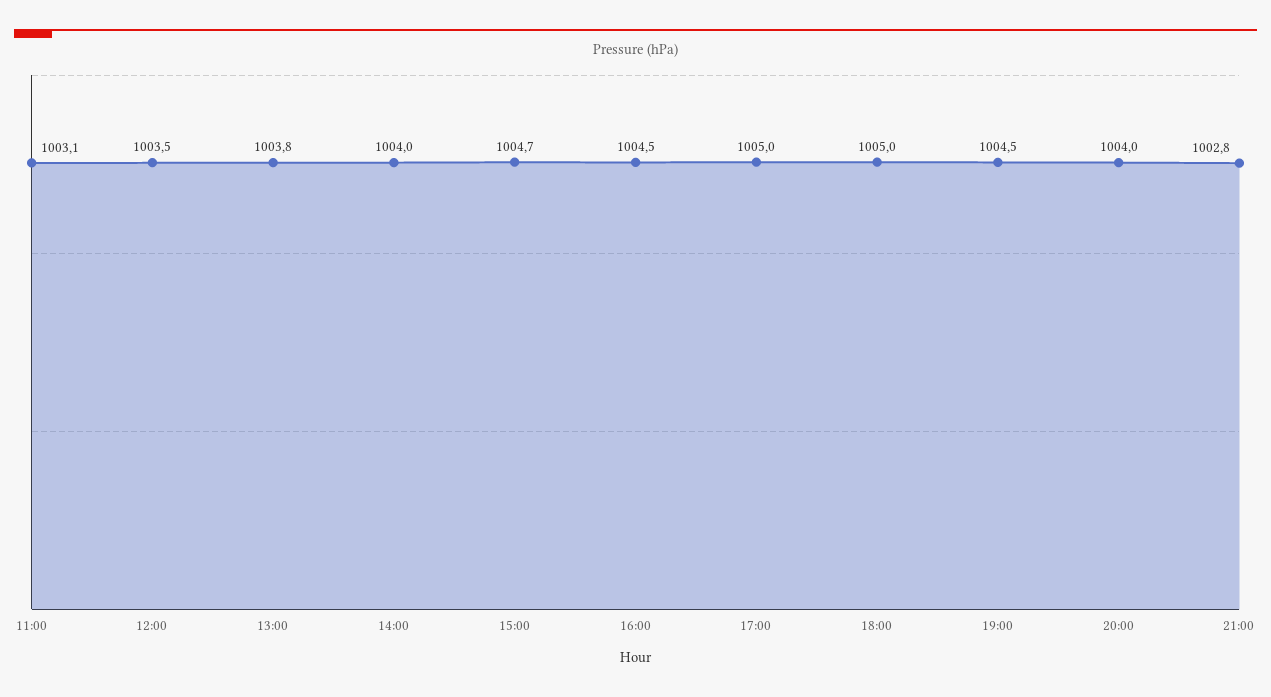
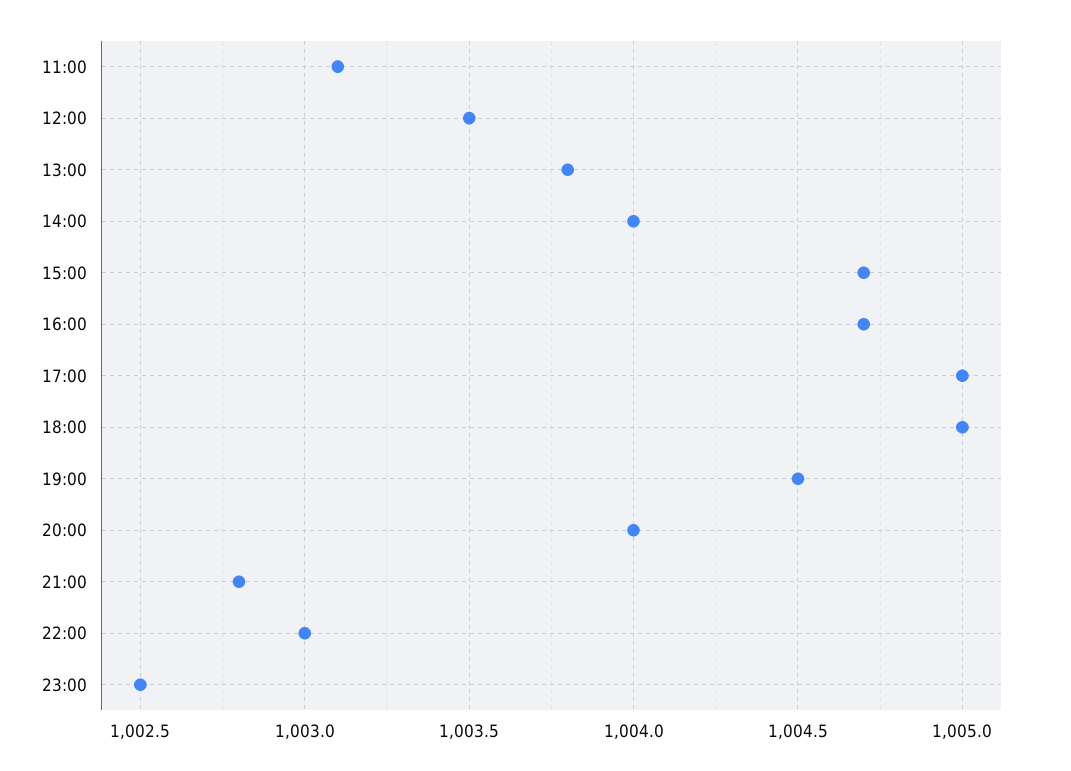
16:00: 1004.5 -> 1004.7
22:00: none -> 1003
23:00: none -> 1002.5

